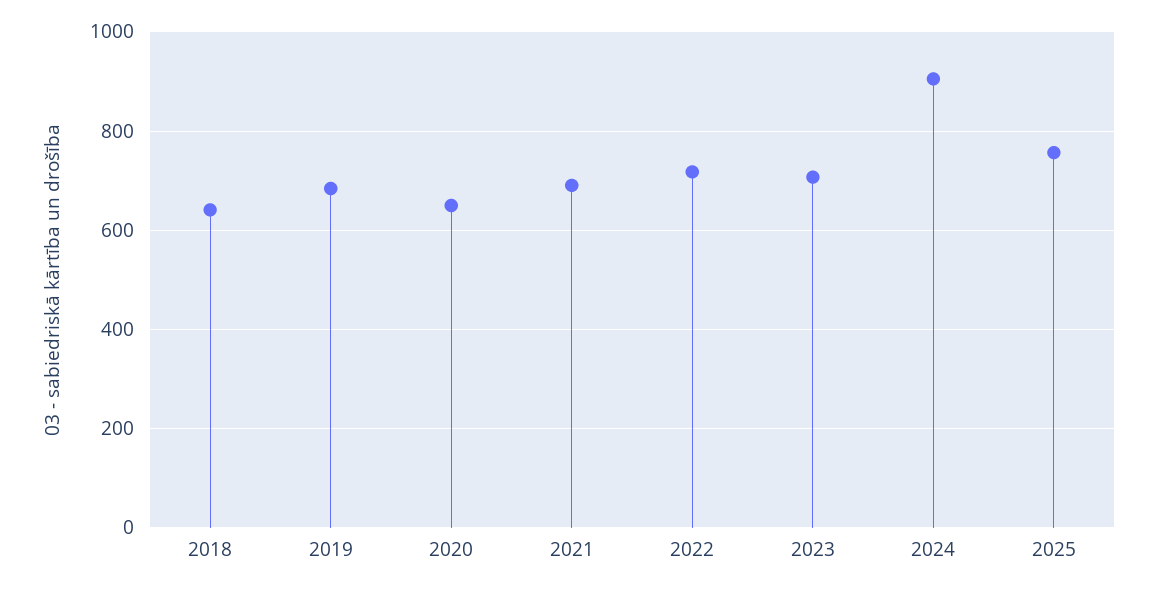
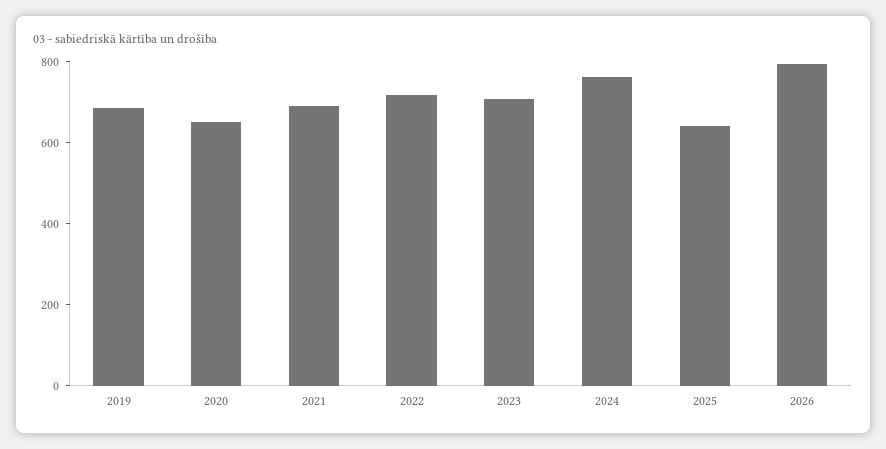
2018: 640 -> none
2024: 900 -> 750
2025: 760 -> 650
2026: none -> 800

